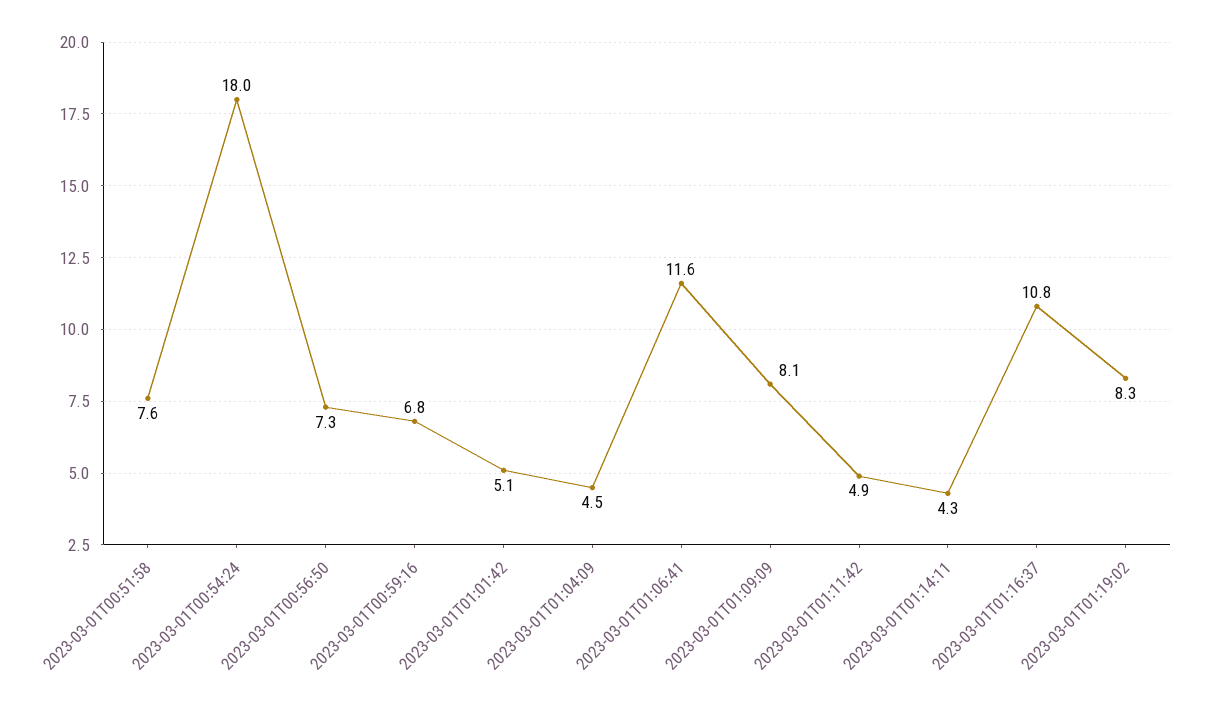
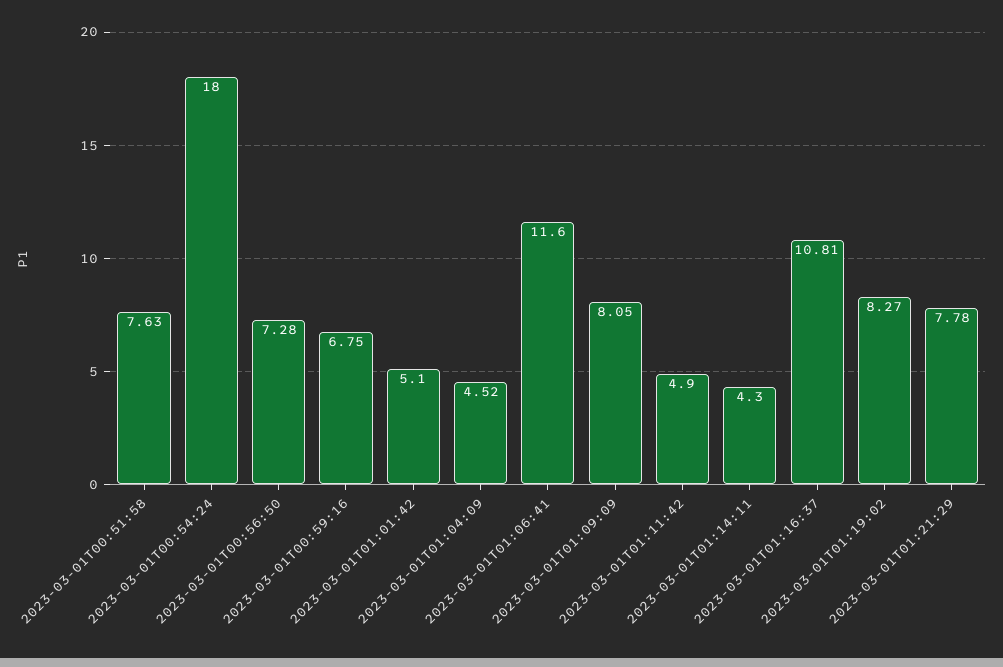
2023-03-01T01:21:29: none -> 7.78

